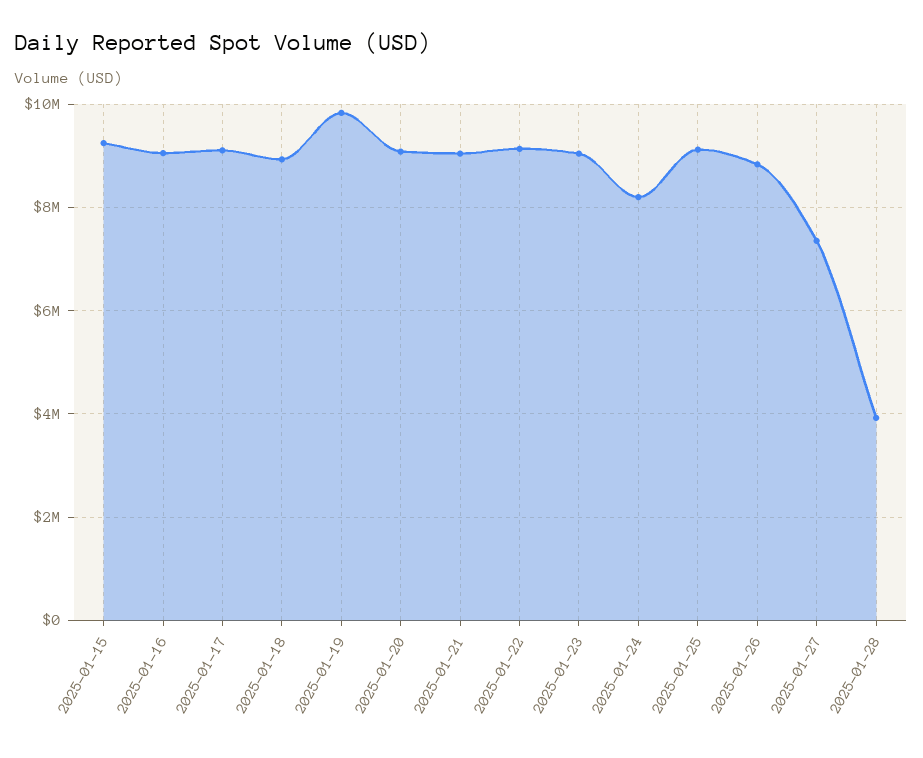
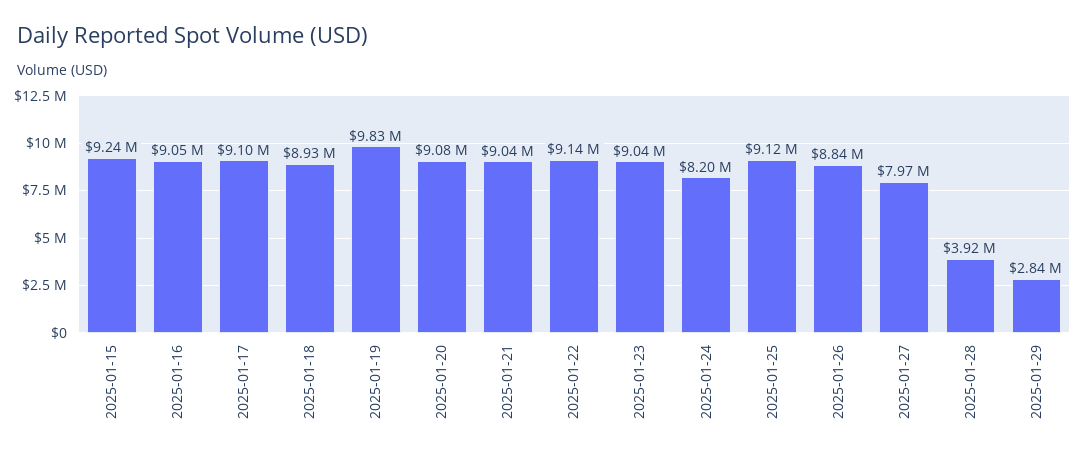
2025-01-27: 7400000 -> 7970000
2025-01-29: none -> 2840000

